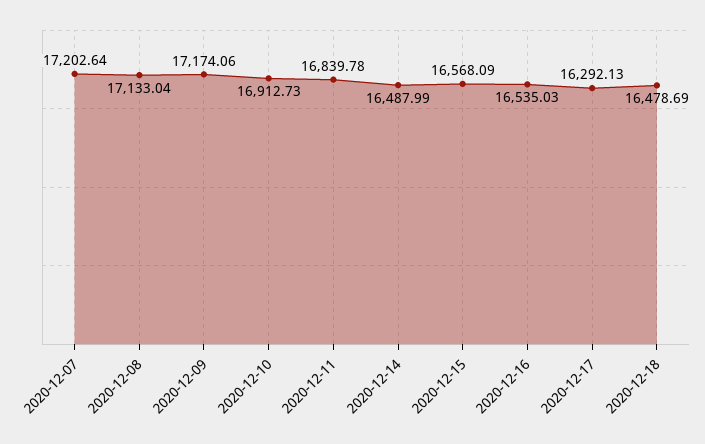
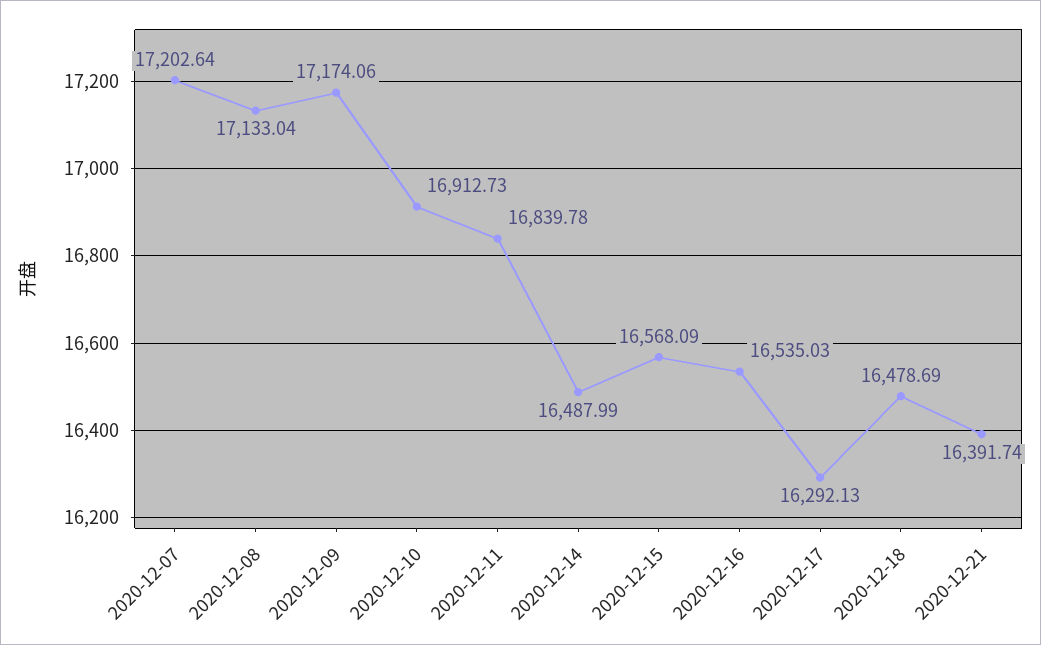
2020-12-21: none -> 16391.74

